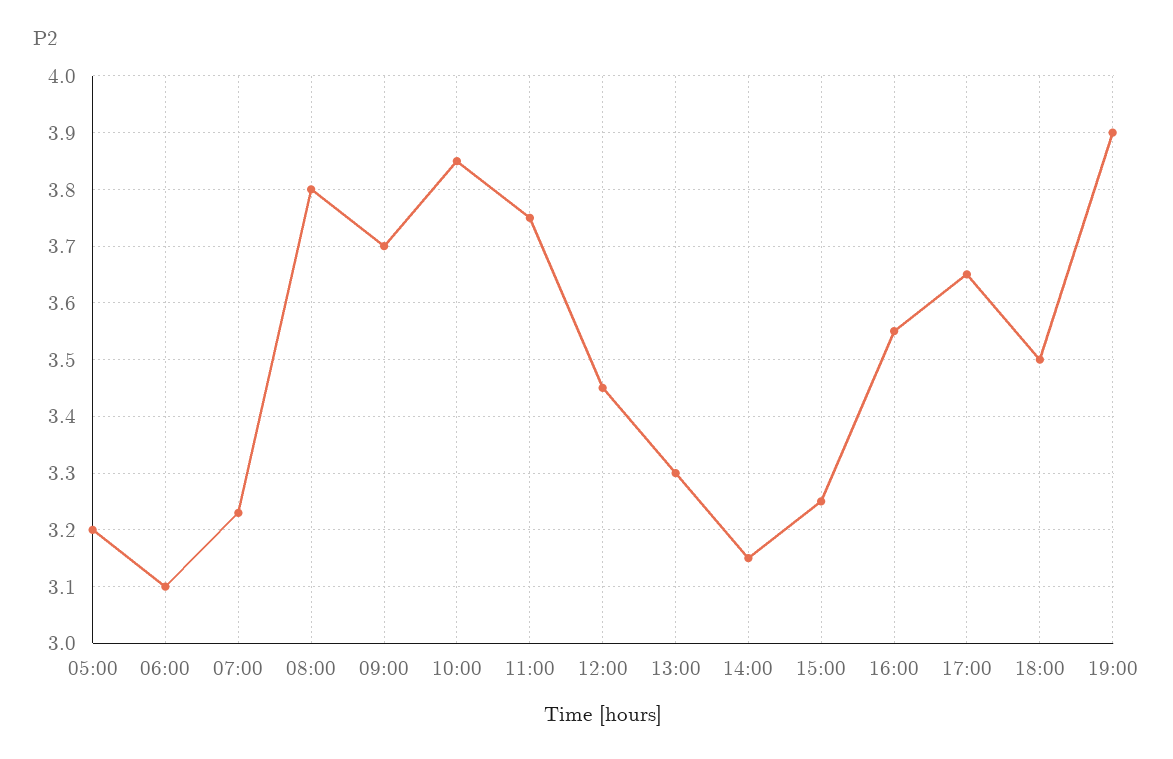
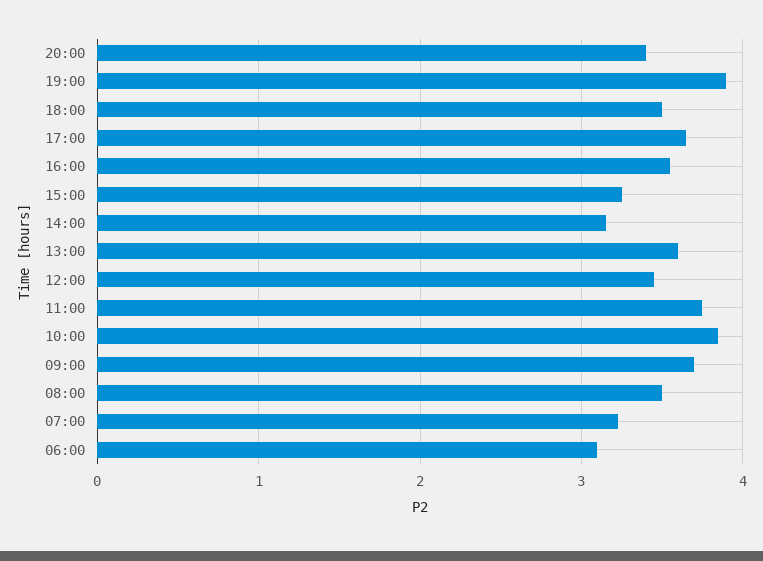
05:00: 3.2 -> none
08:00: 3.8 -> 3.5
13:00: 3.3 -> 3.6
20:00: none -> 3.4

